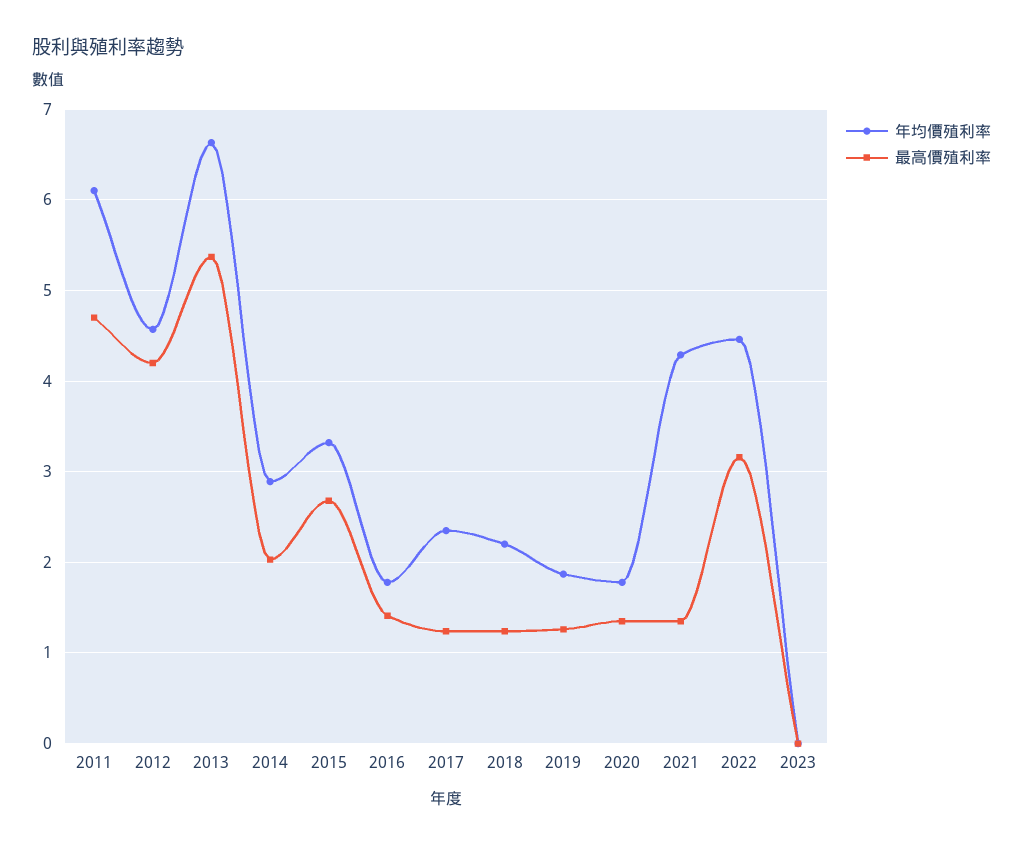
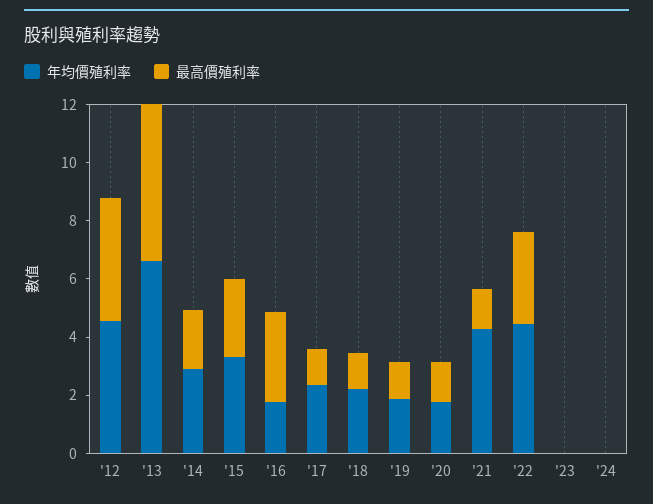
年均價殖利率, 2011: 6.1 -> none
最高價殖利率, 2011: 4.7 -> none
最高價殖利率, 2016: 1.4 -> 3
年均價殖利率, '24: none -> 0
最高價殖利率, '24: none -> 0

